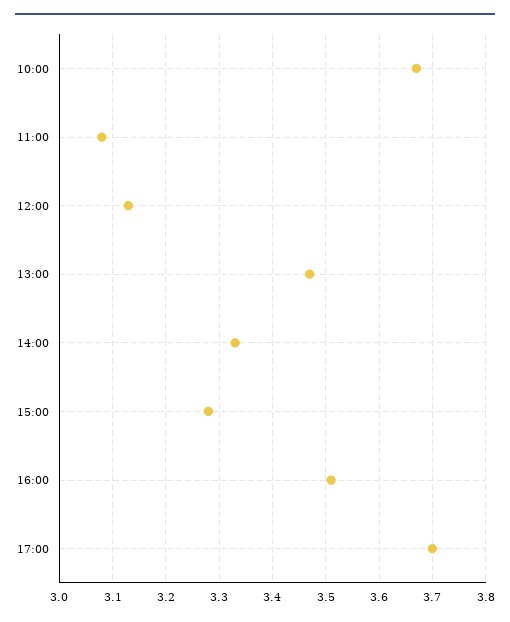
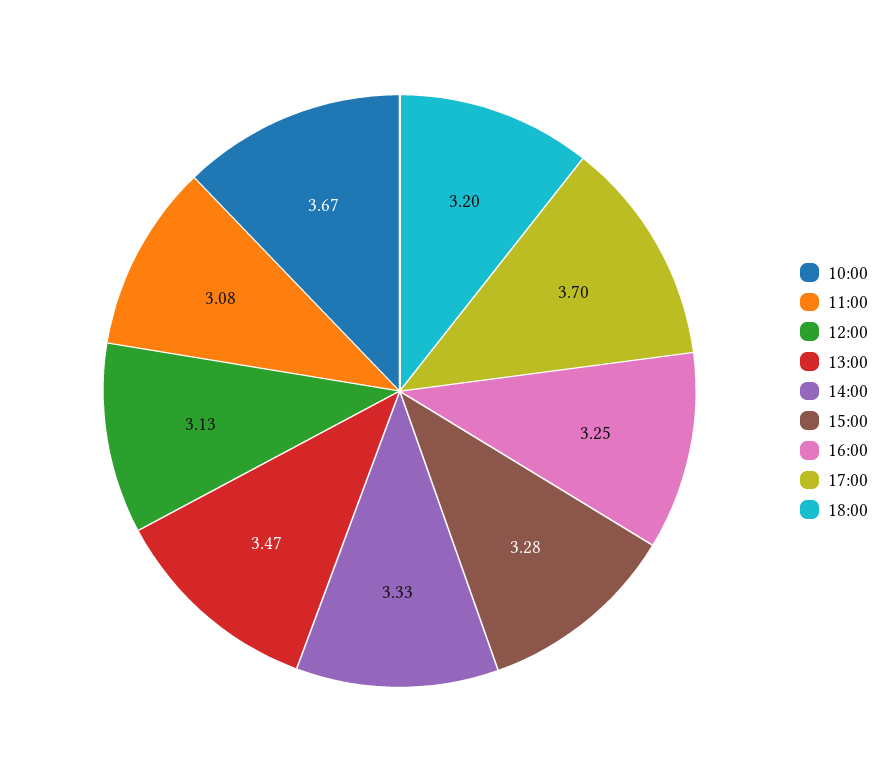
16:00: 3.5 -> 3.25
18:00: none -> 3.2

